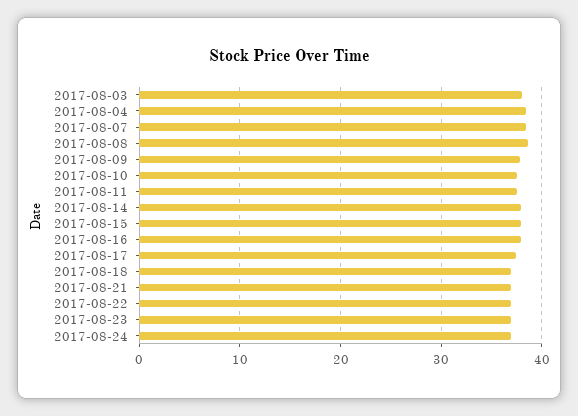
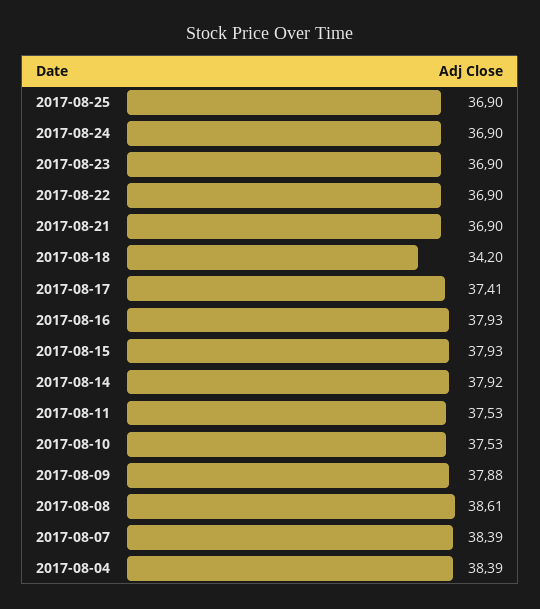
2017-08-03: 38 -> none
2017-08-18: 37 -> 34.2
2017-08-25: none -> 36.9

